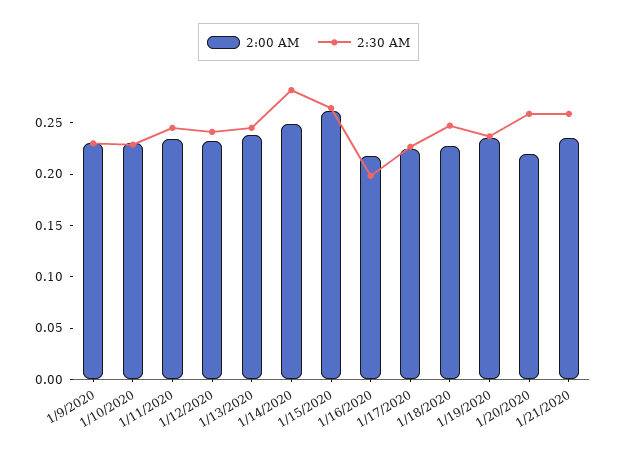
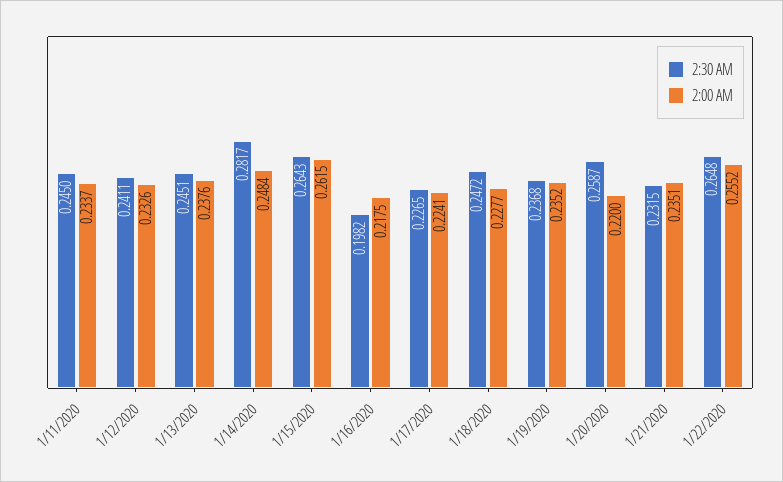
2:00 AM, 1/9/2020: 0.23 -> none
2:30 AM, 1/9/2020: 0.23 -> none
2:00 AM, 1/10/2020: 0.23 -> none
2:30 AM, 1/10/2020: 0.23 -> none
2:30 AM, 1/21/2020: 0.26 -> 0.2315
2:30 AM, 1/22/2020: none -> 0.2648
2:00 AM, 1/22/2020: none -> 0.2552

